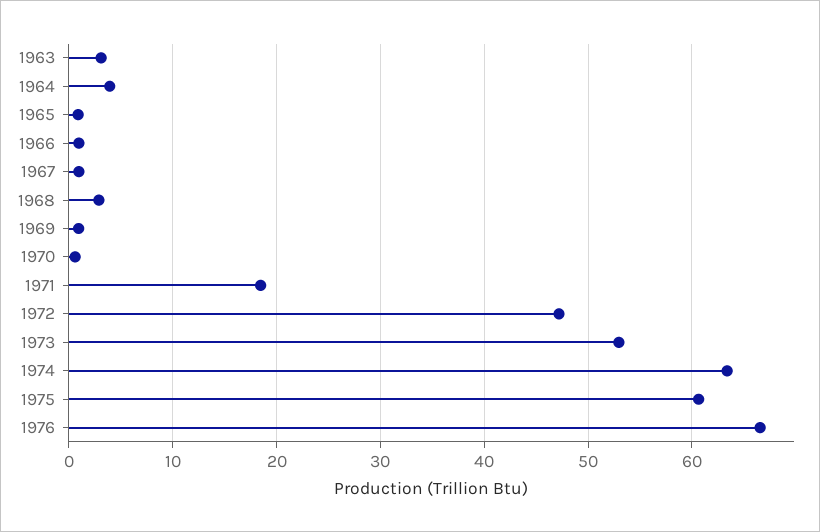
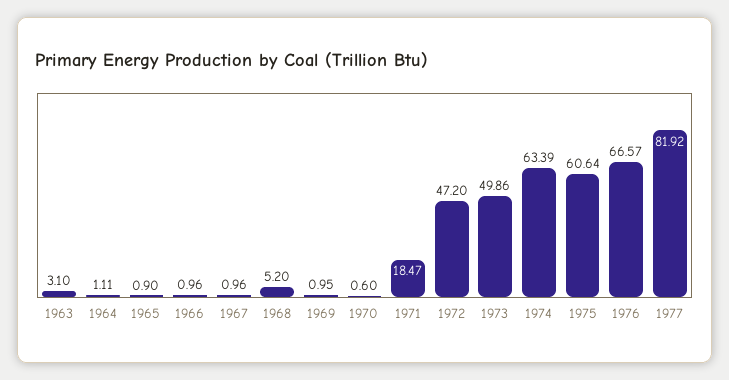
1964: 4 -> 1.11
1968: 3 -> 5.2
1973: 53 -> 49.86
1977: none -> 81.92

